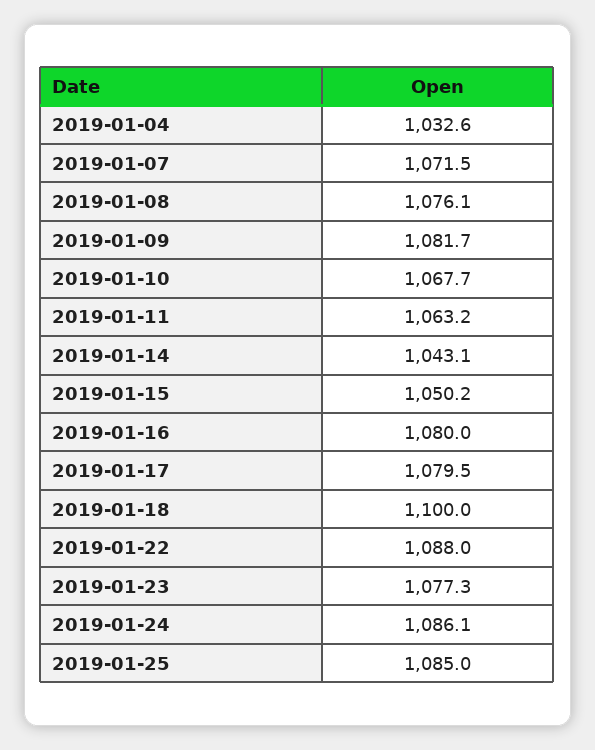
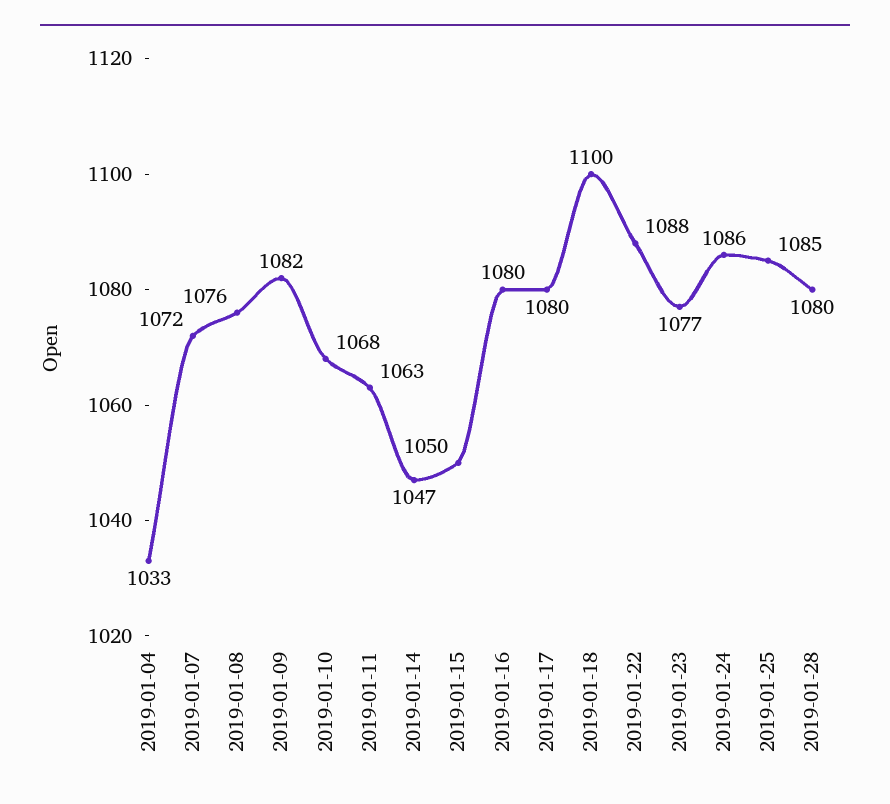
2019-01-14: 1043.1 -> 1047
2019-01-28: none -> 1080

